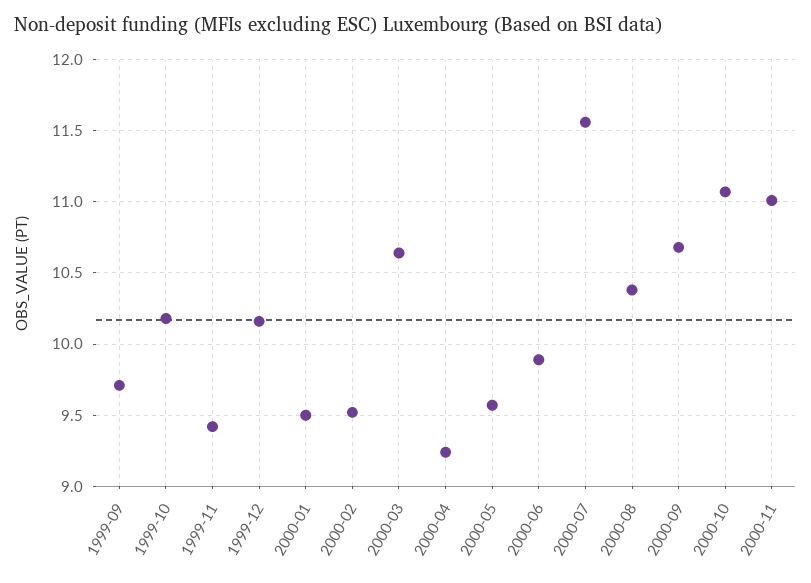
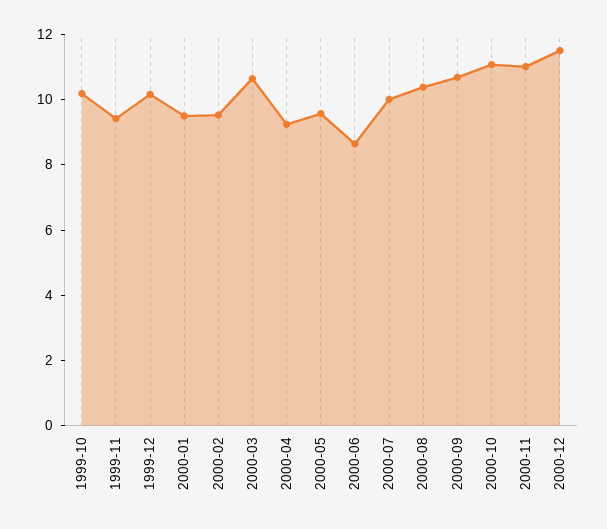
1999-09: 9.7 -> none
2000-06: 9.9 -> 8.5
2000-07: 11.55 -> 10
2000-12: none -> 11.5

